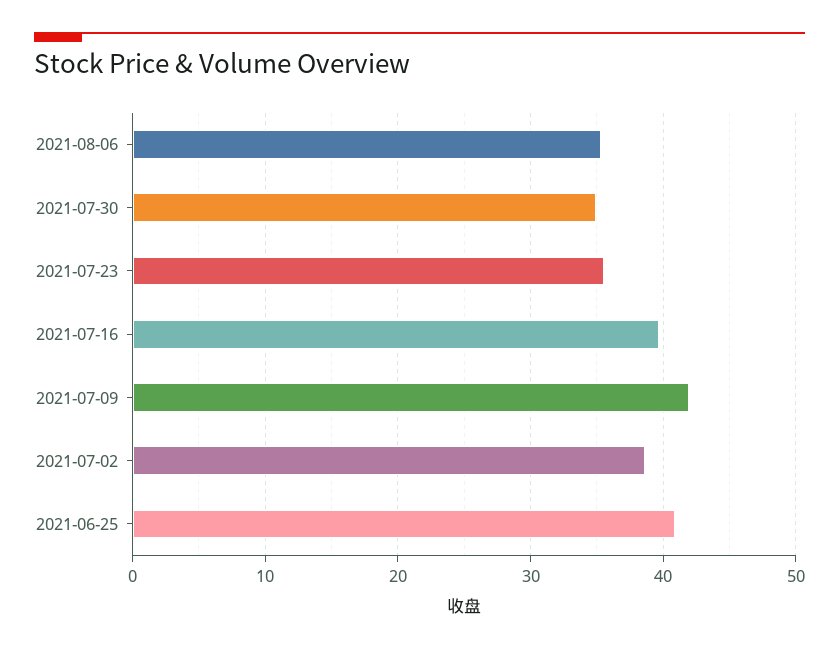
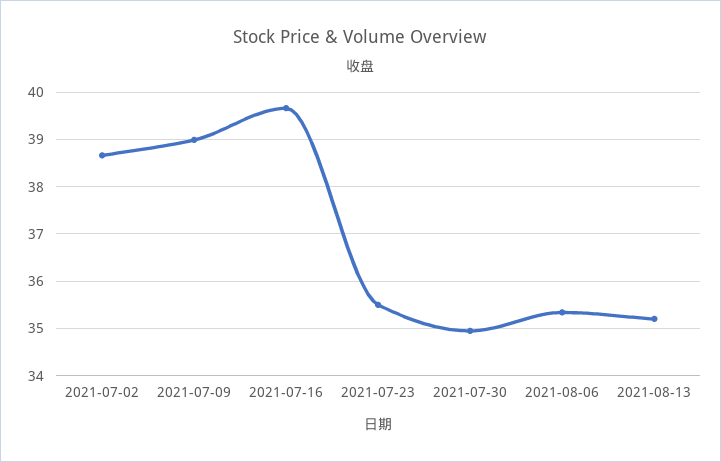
2021-07-09: 42 -> 39
2021-06-25: 41 -> none
2021-08-13: none -> 35.2

